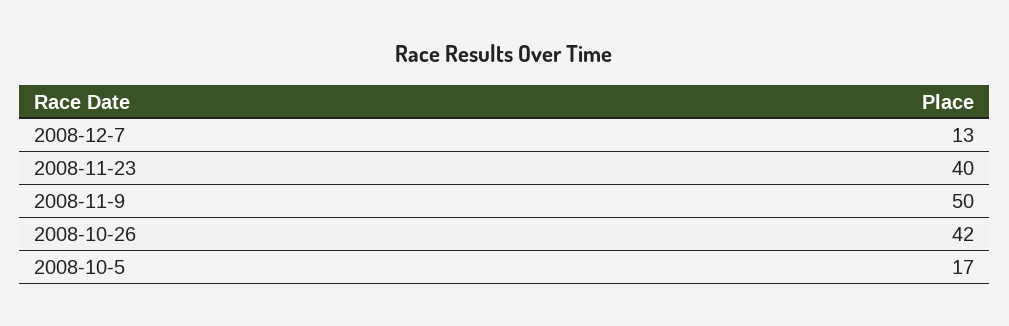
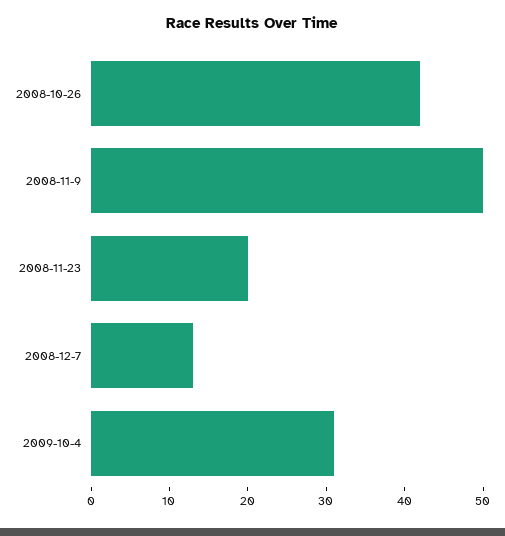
2008-11-23: 40 -> 20
2008-10-5: 17 -> none
2009-10-4: none -> 30

